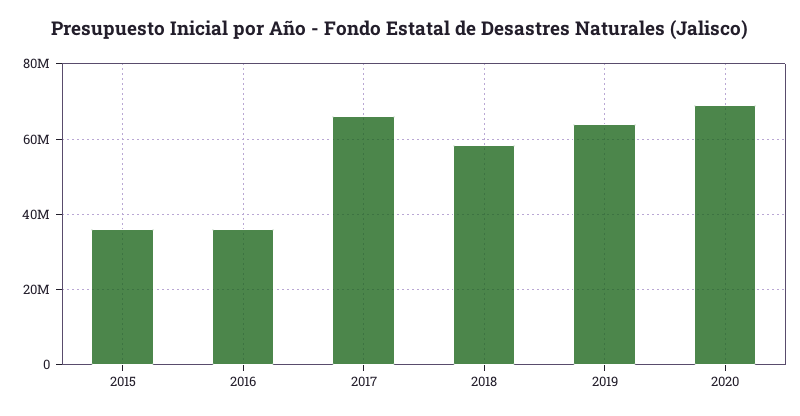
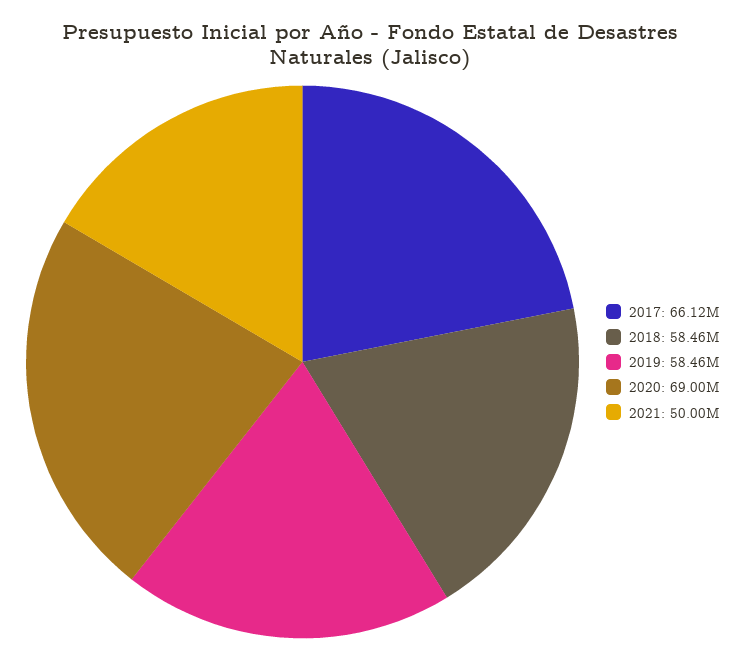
2015: 36000000 -> none
2016: 36000000 -> none
2019: 64000000 -> 58460000
2021: none -> 50000000

